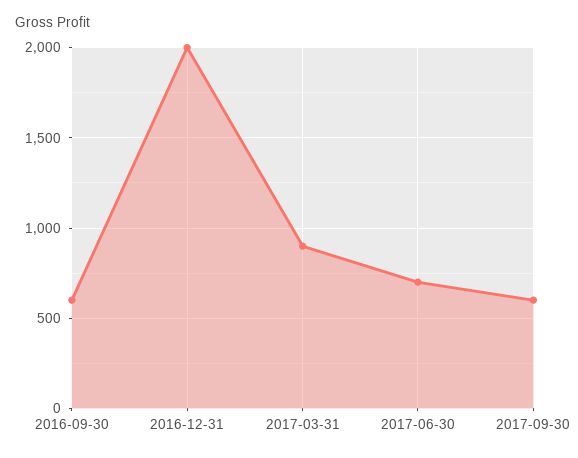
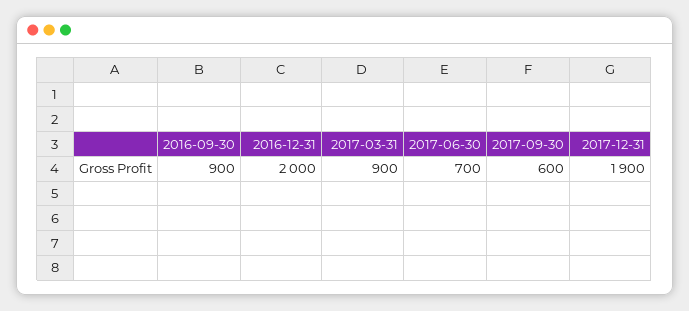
2016-09-30: 600 -> 900
2017-12-31: none -> 1900

